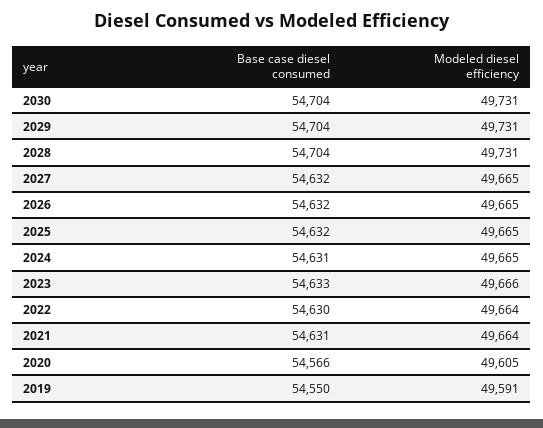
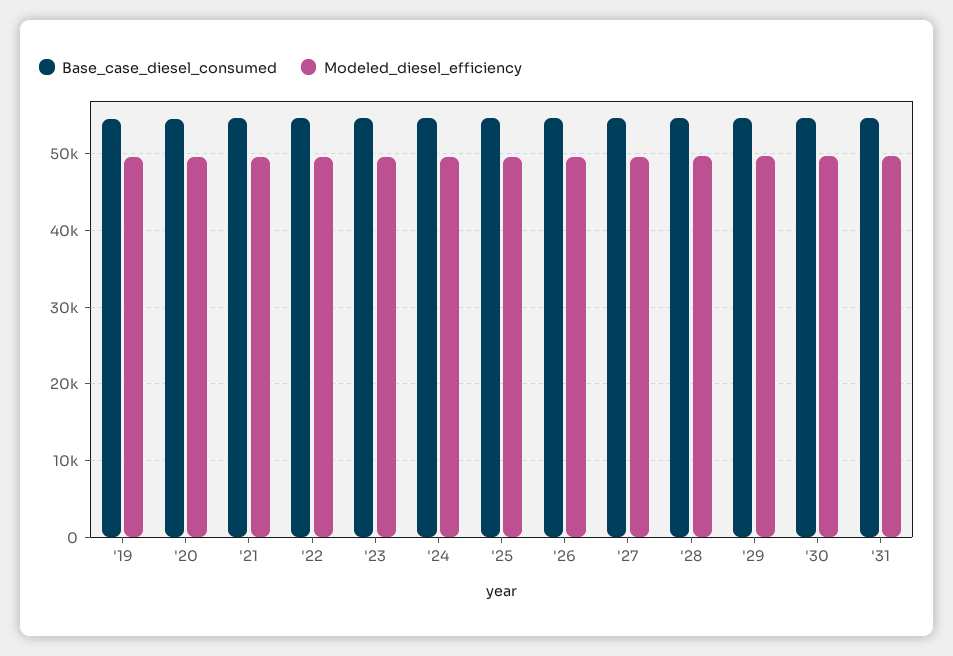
Base case diesel consumed, '31: none -> 55000
Modeled diesel efficiency, '31: none -> 50000

